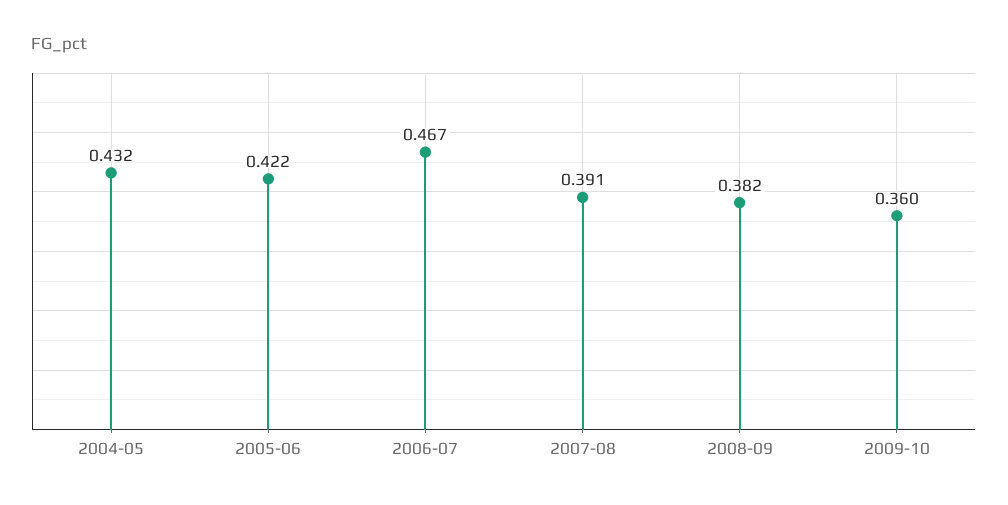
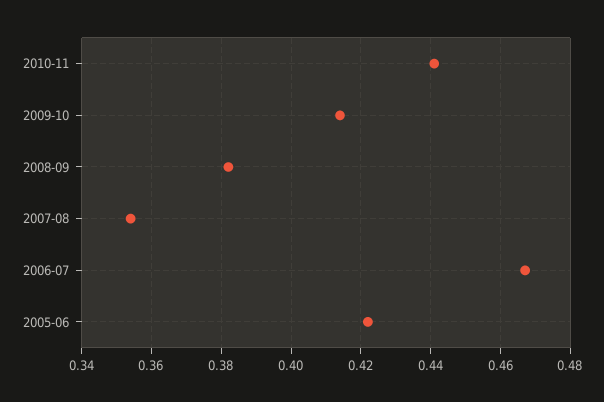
2004-05: 0.432 -> none
2007-08: 0.391 -> 0.355
2009-10: 0.36 -> 0.415
2010-11: none -> 0.44

